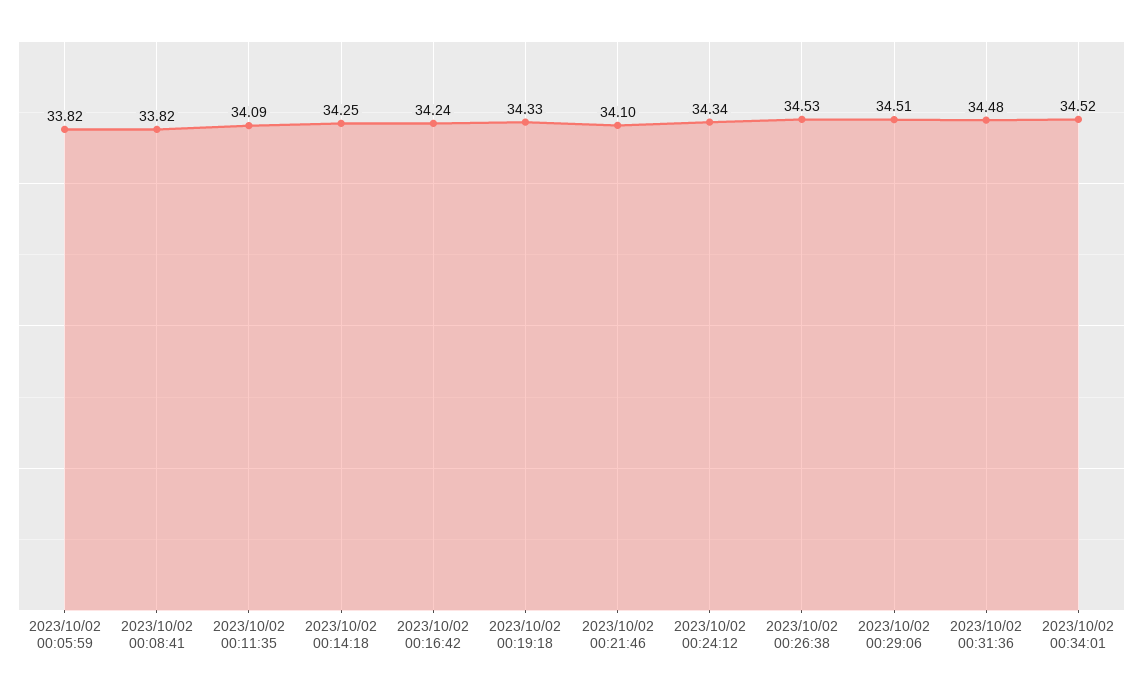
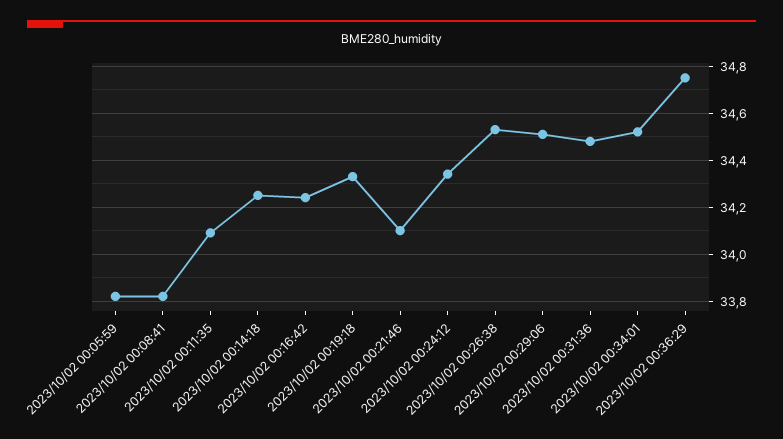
2023/10/02 00:36:29: none -> 34.75

